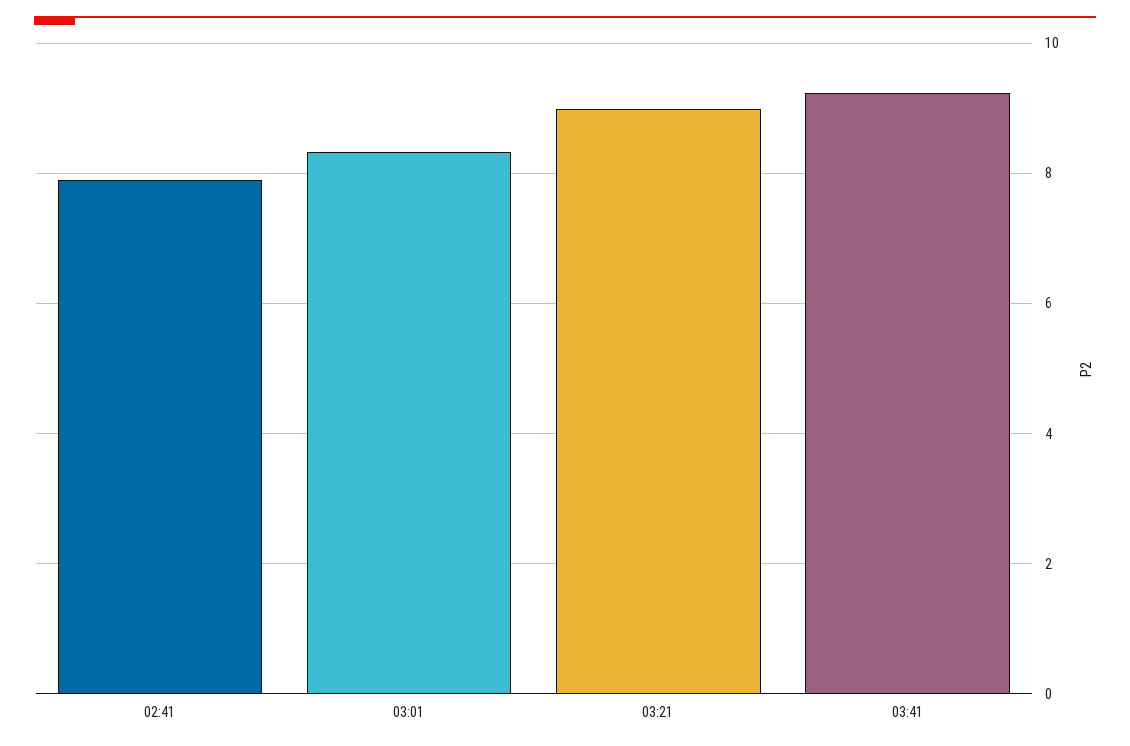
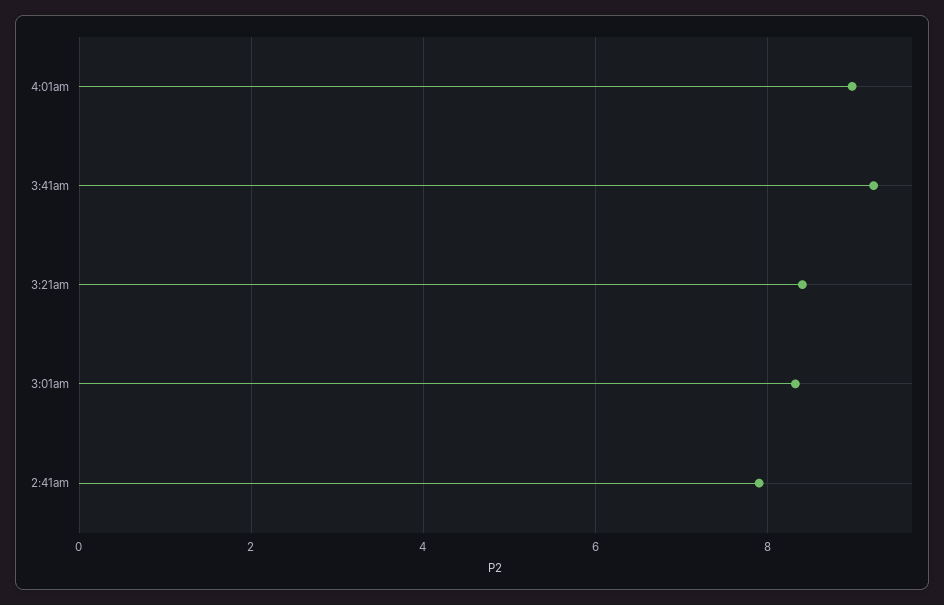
03:21: 9 -> 8.4
4:01am: none -> 9

